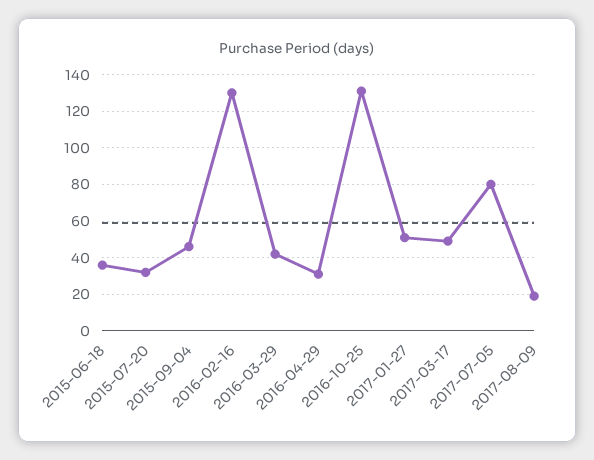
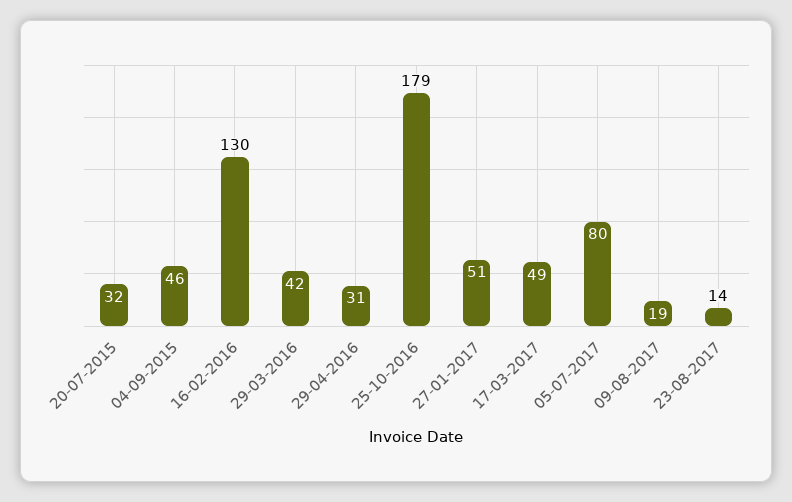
2015-06-18: 35 -> none
2016-10-25: 130 -> 179
23-08-2017: none -> 14

